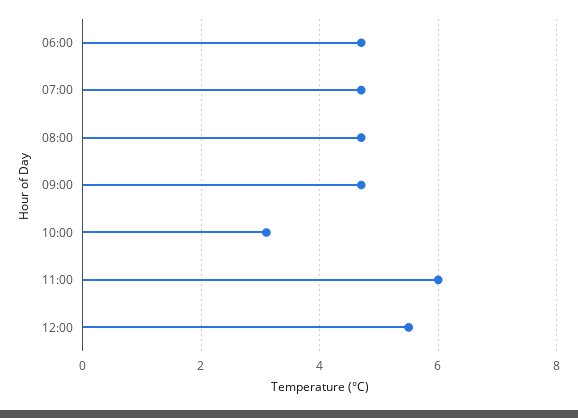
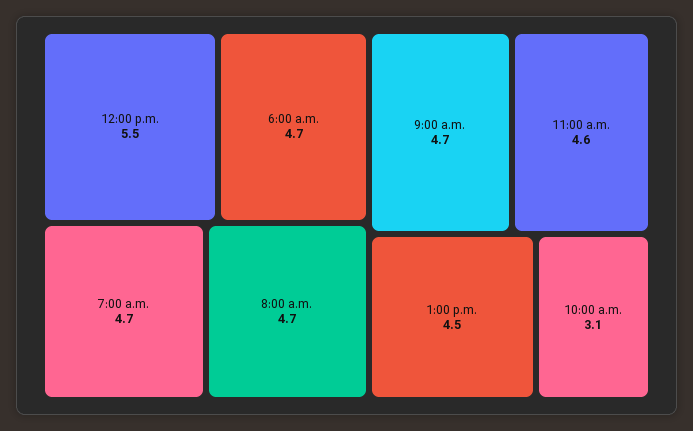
11:00: 6 -> 4.6
1:00 p.m.: none -> 4.5

